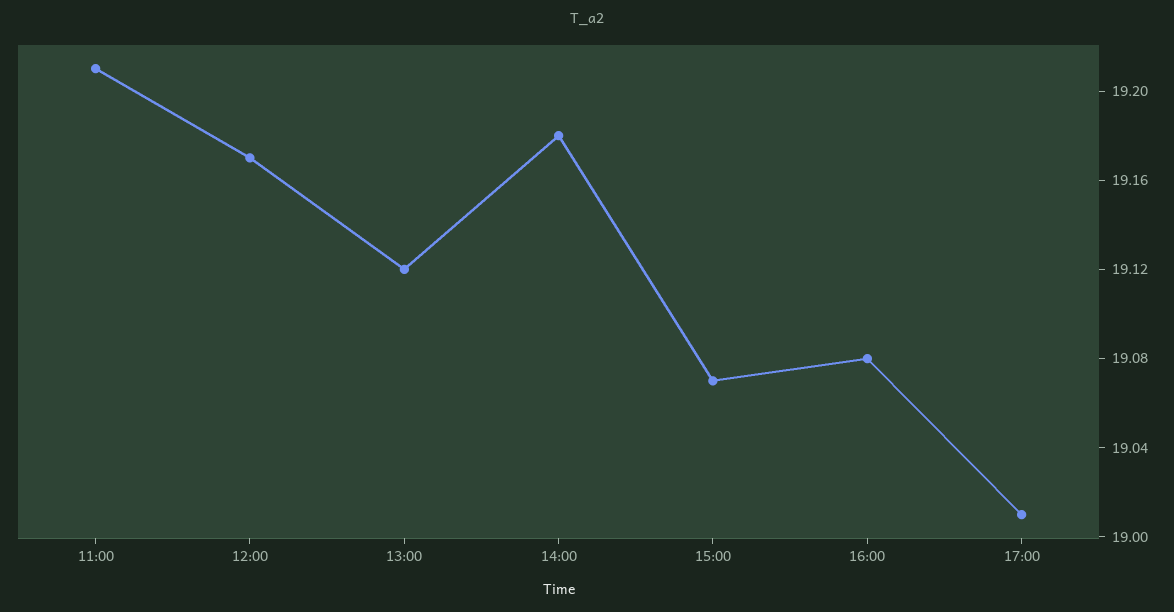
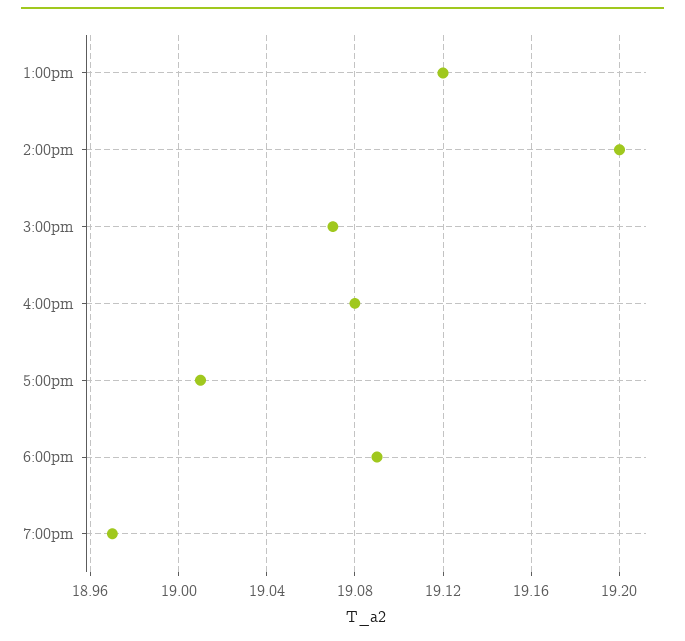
11:00: 19.21 -> none
12:00: 19.17 -> none
14:00: 19.18 -> 19.2
6:00pm: none -> 19.09
7:00pm: none -> 18.97

